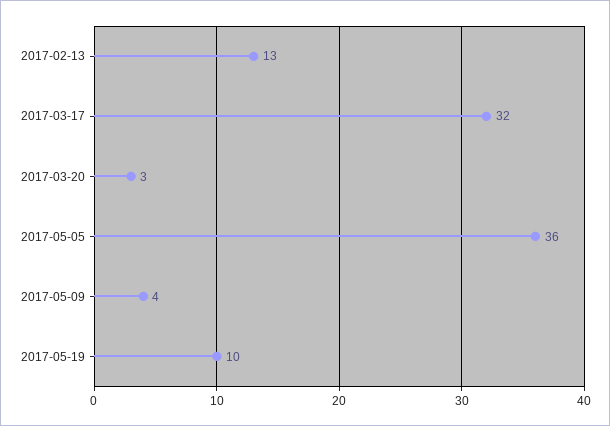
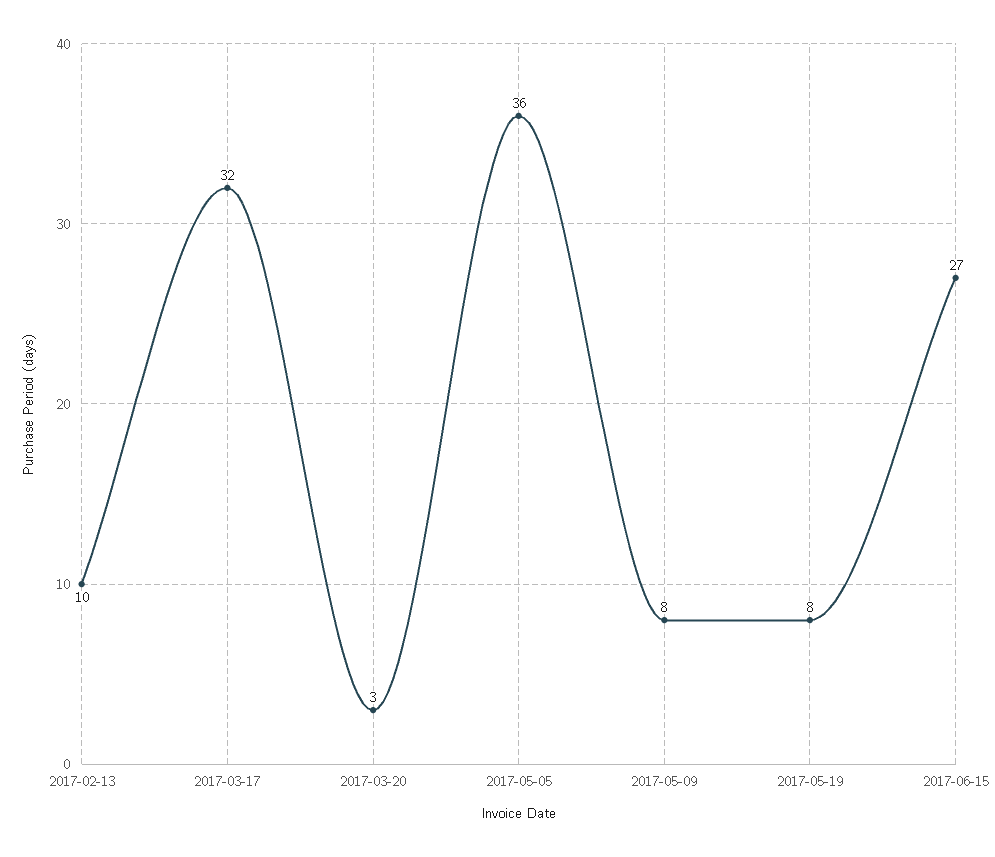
2017-02-13: 13 -> 10
2017-05-09: 4 -> 8
2017-05-19: 10 -> 8
2017-06-15: none -> 27

